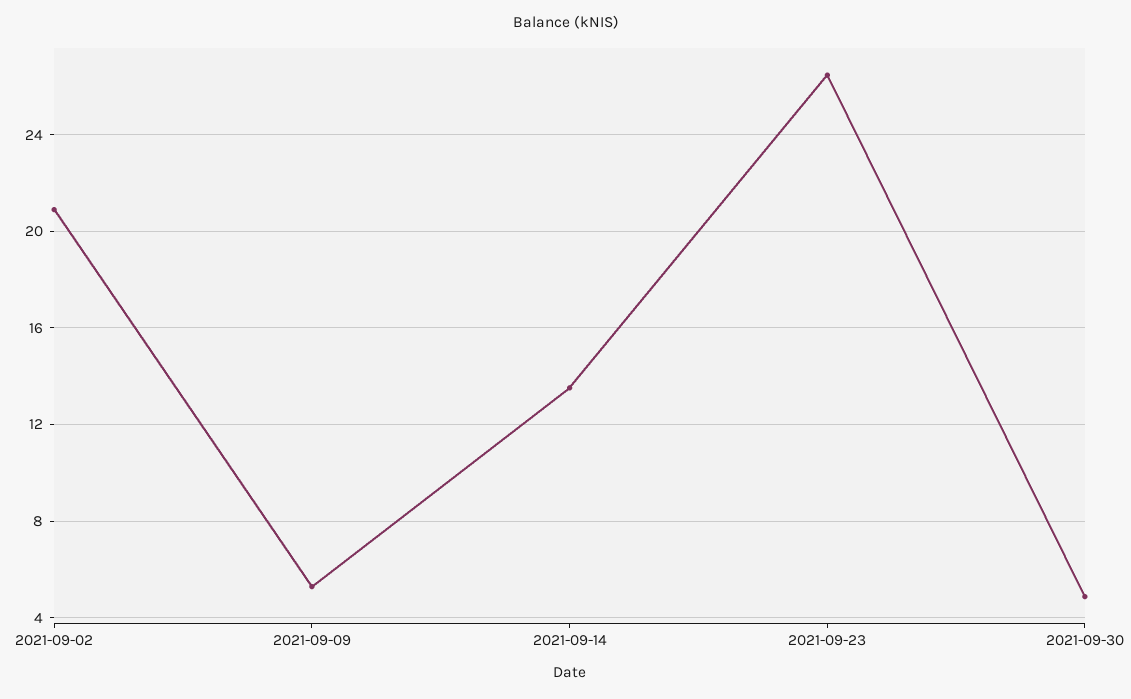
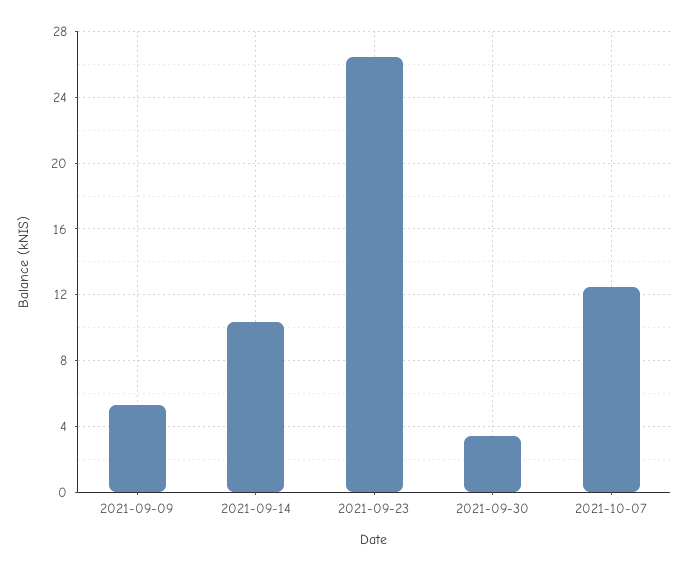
2021-09-02: 21 -> none
2021-09-14: 13.5 -> 10.5
2021-09-30: 5 -> 3.5
2021-10-07: none -> 12.5

